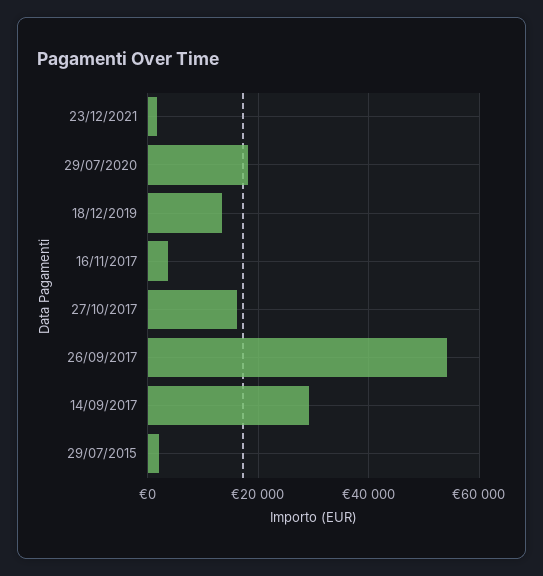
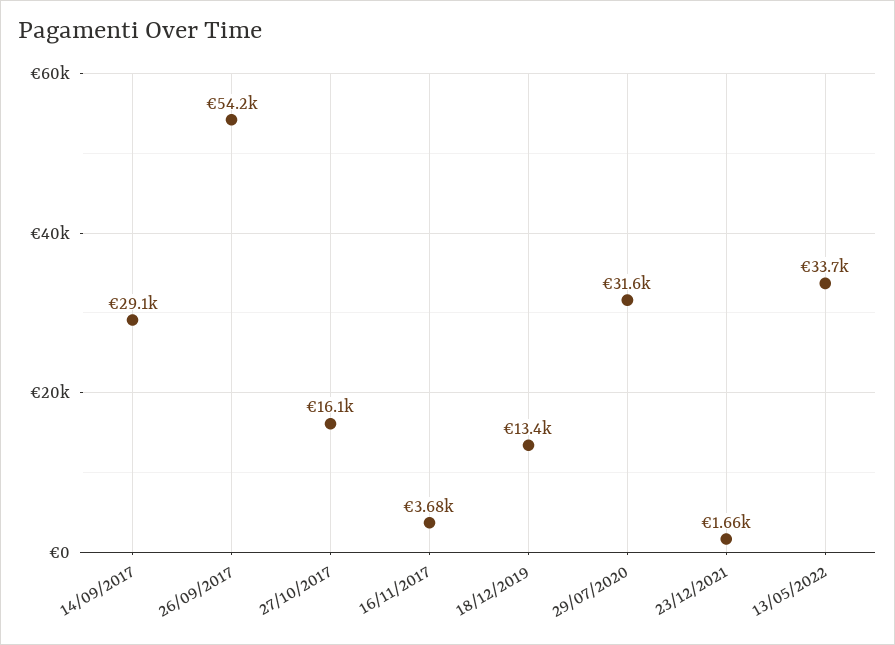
29/07/2020: 18000 -> 31600
29/07/2015: 2000 -> none
13/05/2022: none -> 33700

